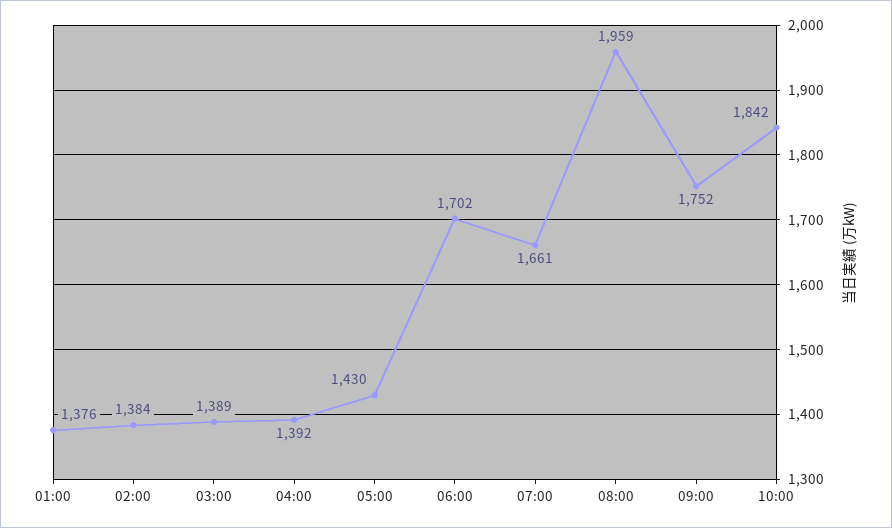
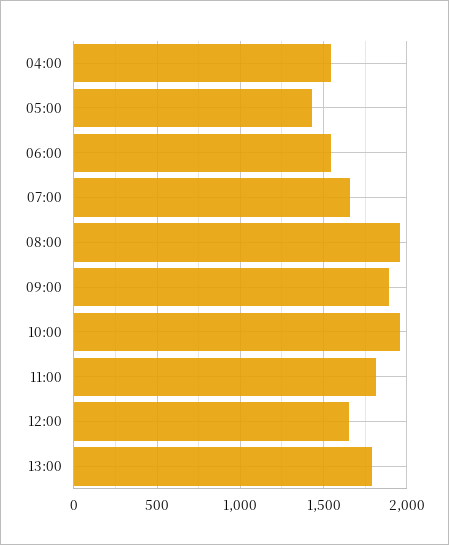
01:00: 1376 -> none
02:00: 1384 -> none
03:00: 1389 -> none
04:00: 1392 -> 1550
06:00: 1702 -> 1550
09:00: 1752 -> 1900
10:00: 1842 -> 1950
11:00: none -> 1800
12:00: none -> 1650
13:00: none -> 1800

